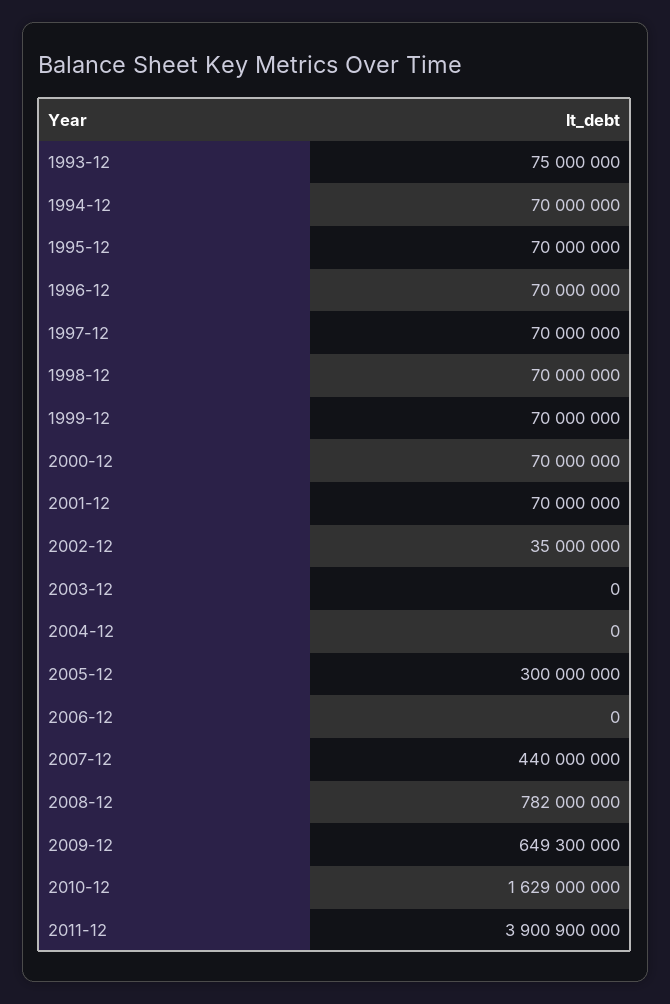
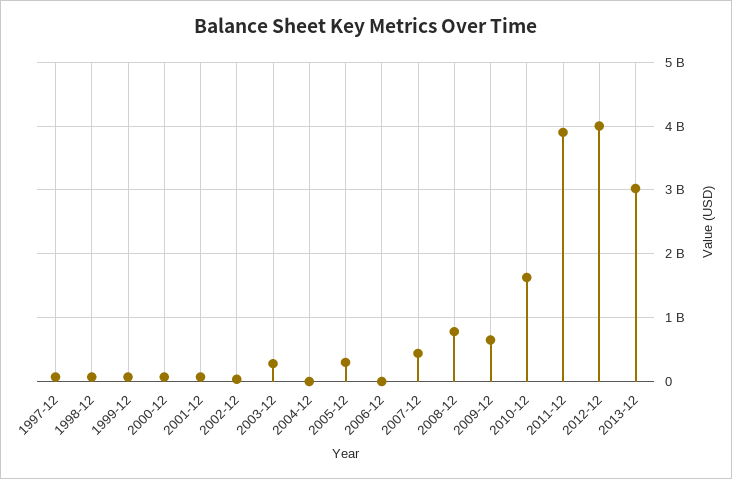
1993-12: 75000000 -> none
1994-12: 70000000 -> none
1995-12: 70000000 -> none
1996-12: 70000000 -> none
2003-12: 0 -> 300000000
2012-12: none -> 4000000000
2013-12: none -> 3000000000

